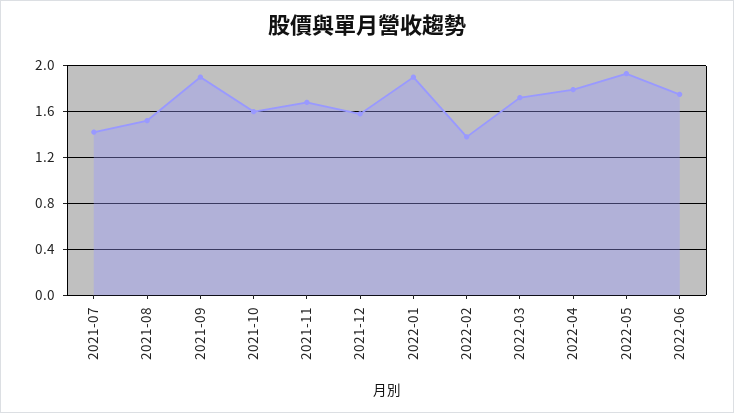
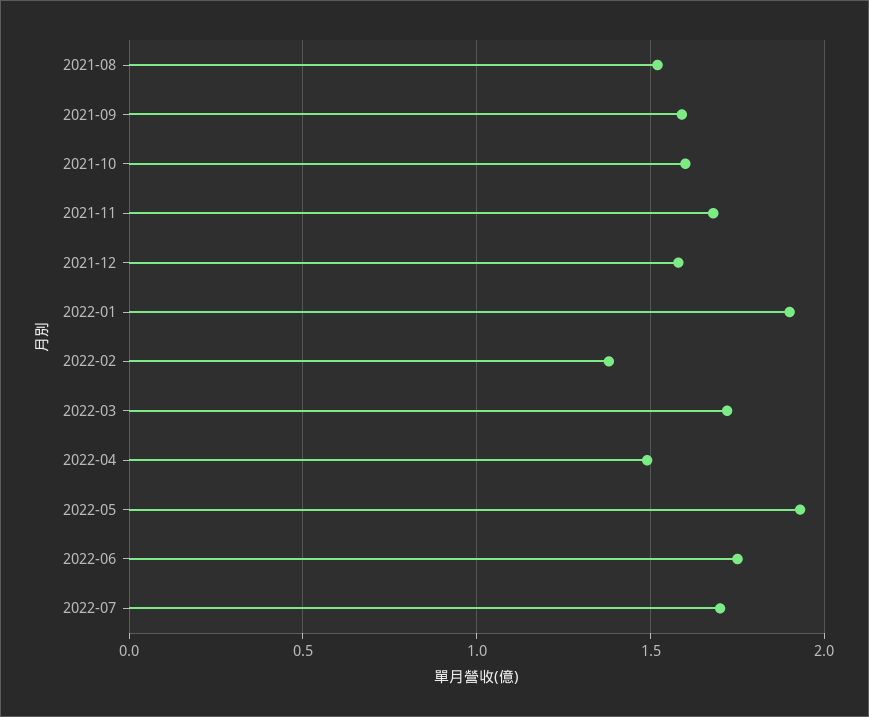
2021-07: 1.4 -> none
2021-09: 1.9 -> 1.6
2022-04: 1.8 -> 1.5
2022-07: none -> 1.7

